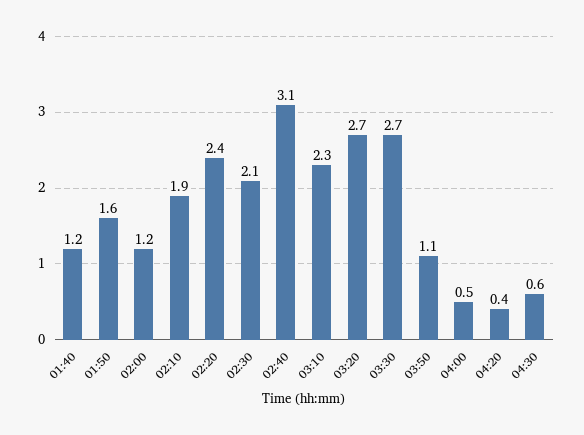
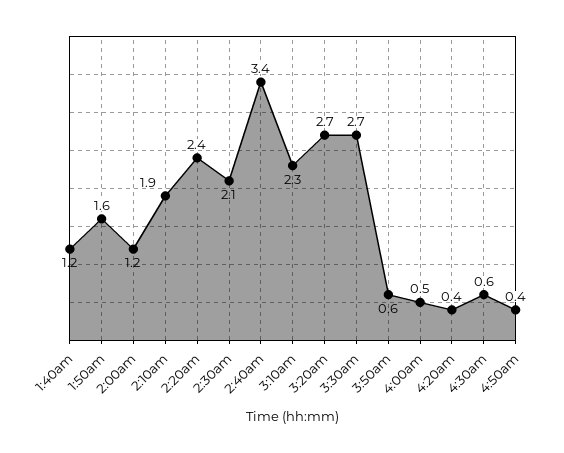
02:40: 3.1 -> 3.4
03:50: 1.1 -> 0.6
4:50am: none -> 0.4

